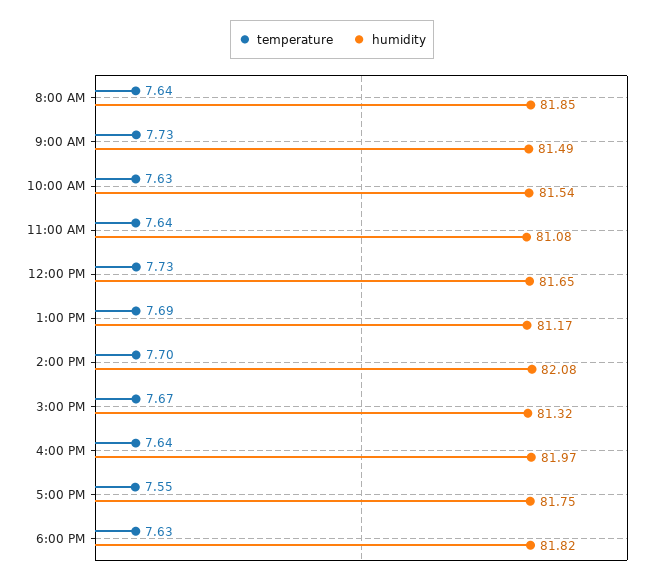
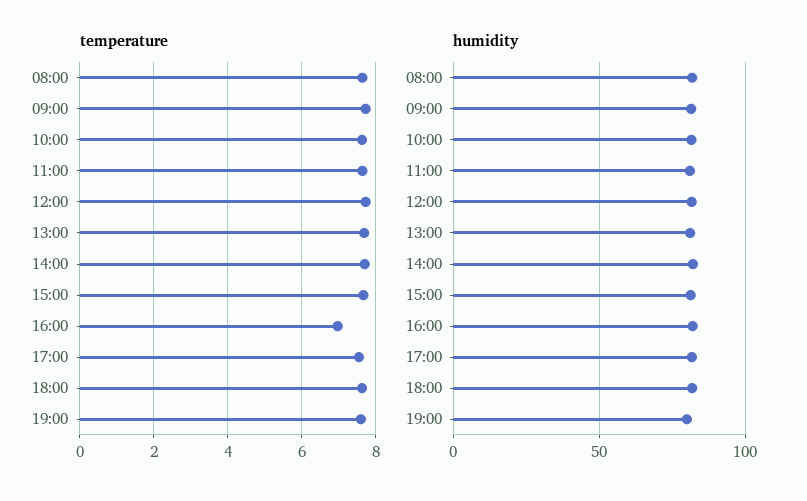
temperature, 4:00 PM: 7.64 -> 7
temperature, 19:00: none -> 7.6
humidity, 19:00: none -> 80

